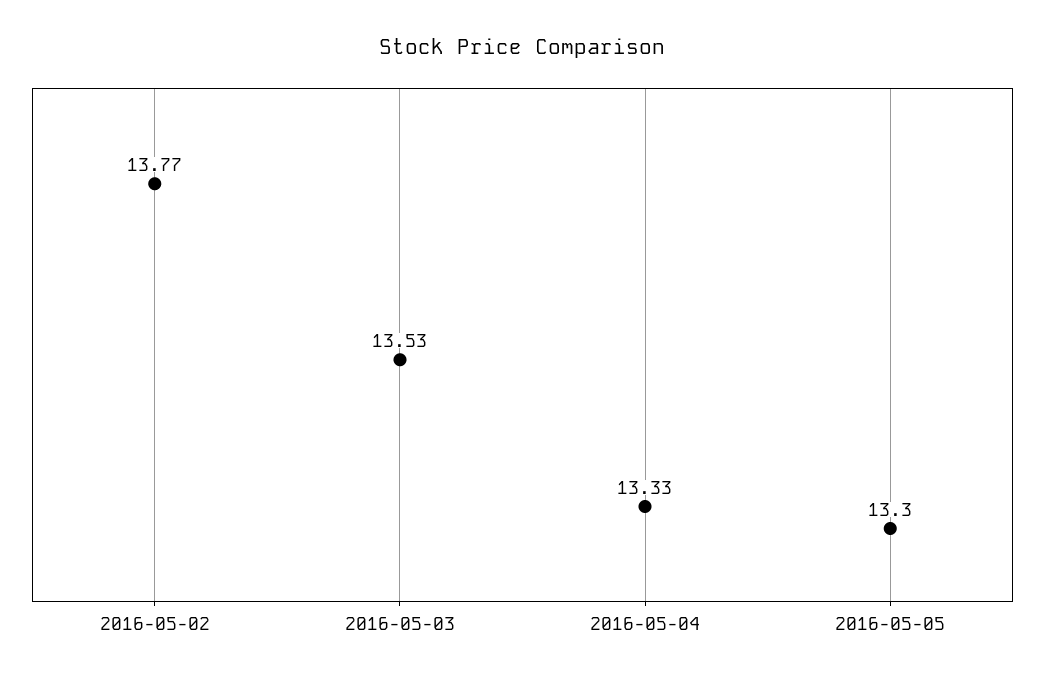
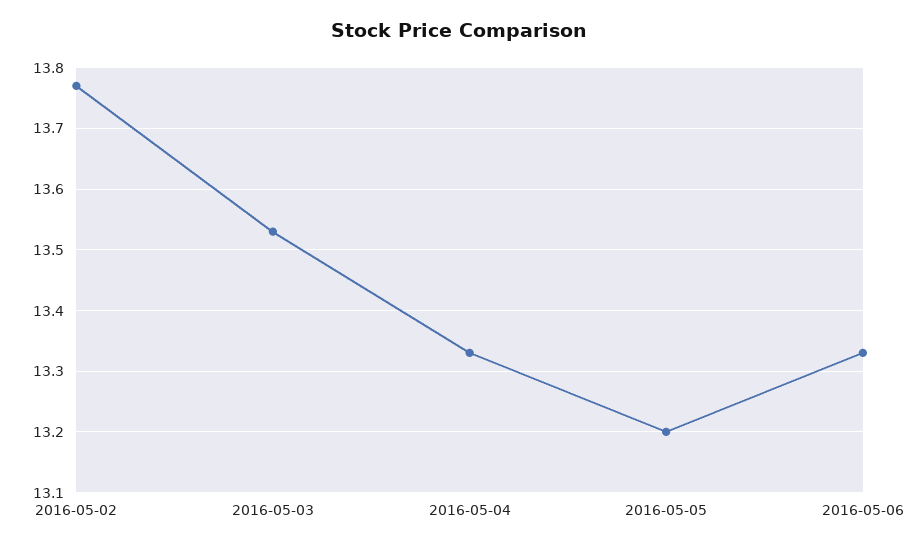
2016-05-05: 13.3 -> 13.2
2016-05-06: none -> 13.33

